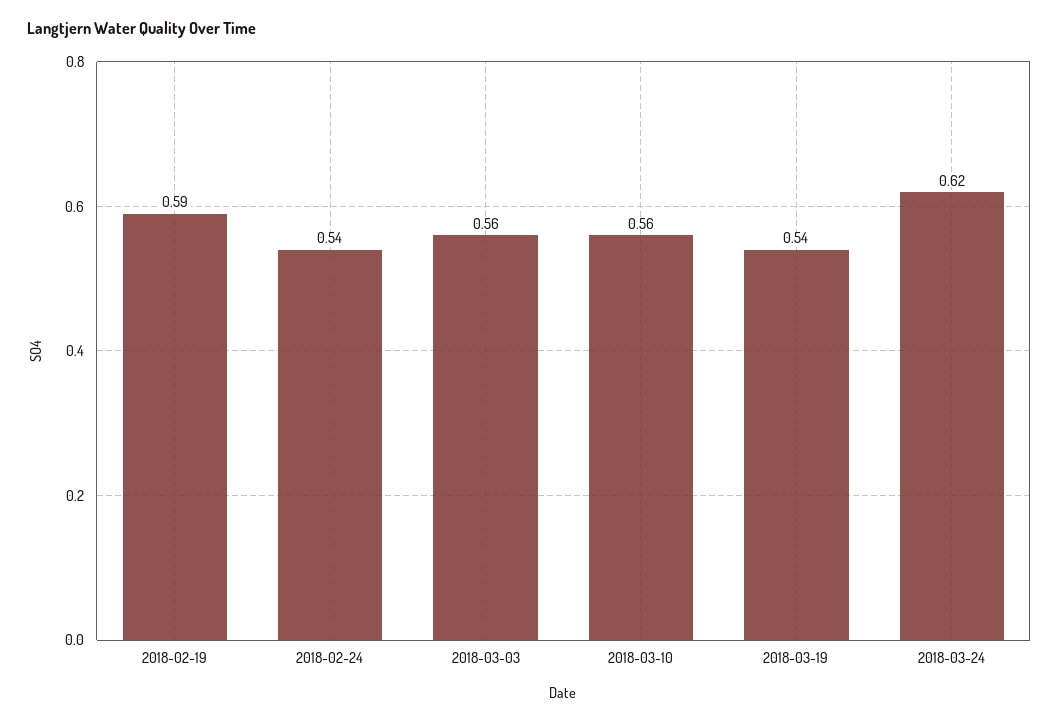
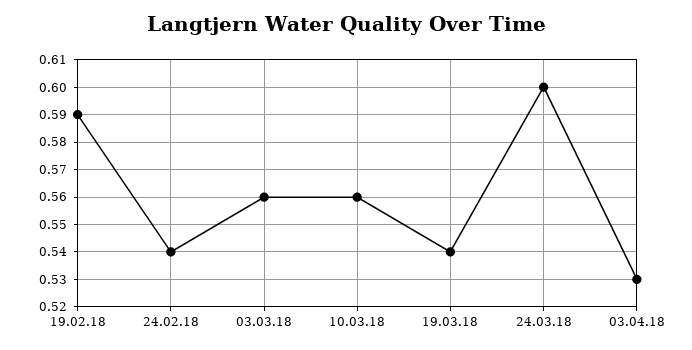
2018-03-24: 0.62 -> 0.6
03.04.18: none -> 0.53

